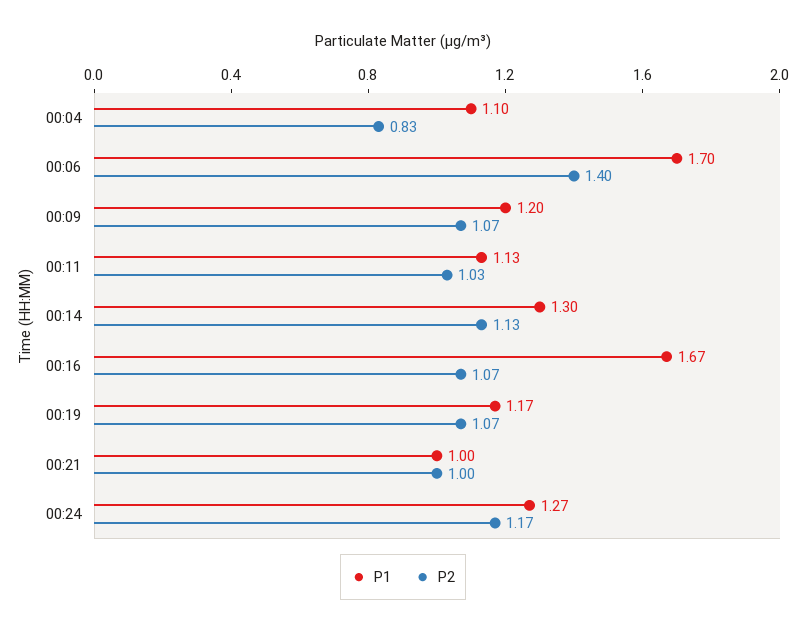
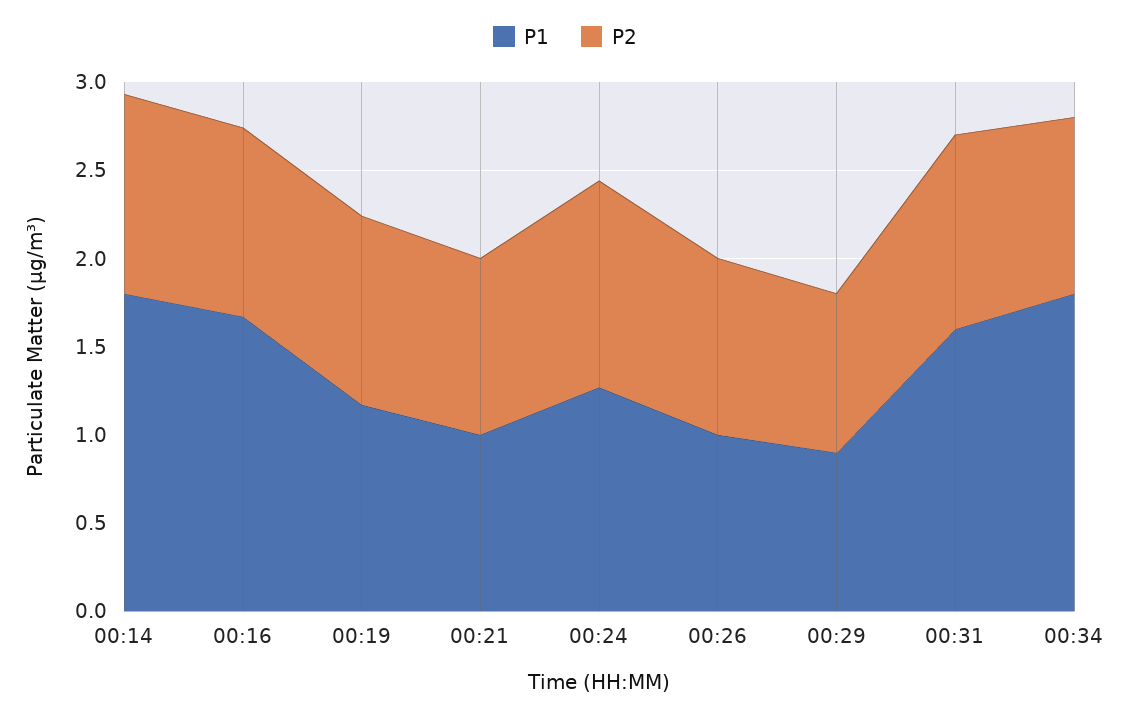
P1, 00:04: 1.1 -> none
P2, 00:04: 0.83 -> none
P1, 00:06: 1.7 -> none
P2, 00:06: 1.4 -> none
P1, 00:09: 1.2 -> none
P2, 00:09: 1.07 -> none
P1, 00:11: 1.13 -> none
P2, 00:11: 1.03 -> none
P1, 00:14: 1.3 -> 1.8
P1, 00:26: none -> 1
P2, 00:26: none -> 1
P1, 00:29: none -> 0.9
P2, 00:29: none -> 0.9
P1, 00:31: none -> 1.6
P2, 00:31: none -> 1.1
P1, 00:34: none -> 1.8
P2, 00:34: none -> 1

